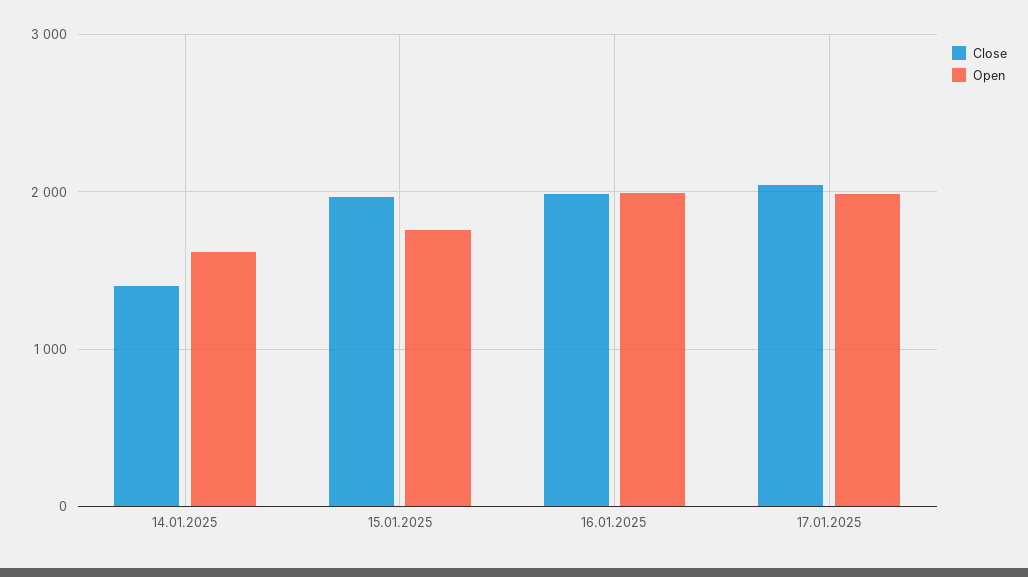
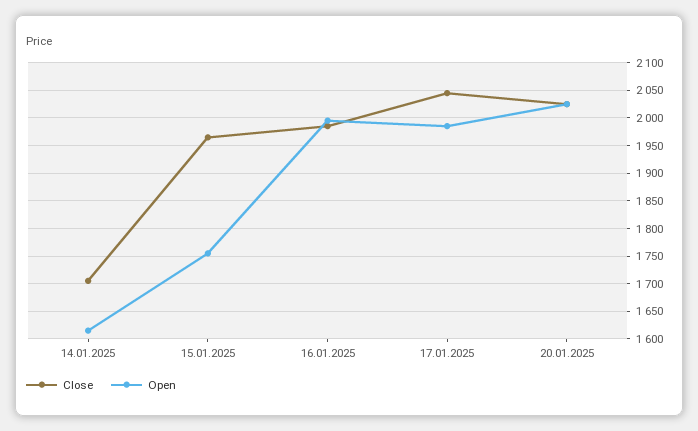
Close, 14.01.2025: 1400 -> 1700
Close, 20.01.2025: none -> 2025
Open, 20.01.2025: none -> 2025

